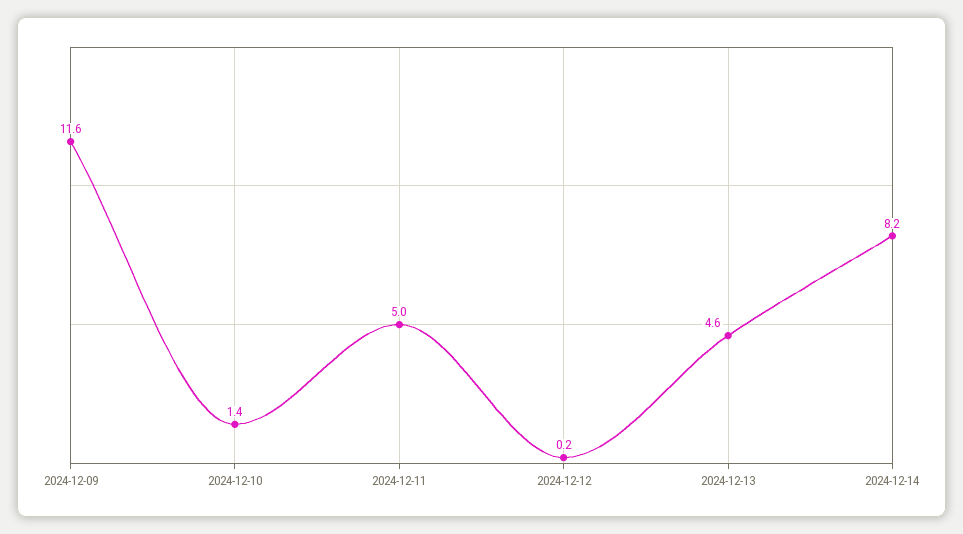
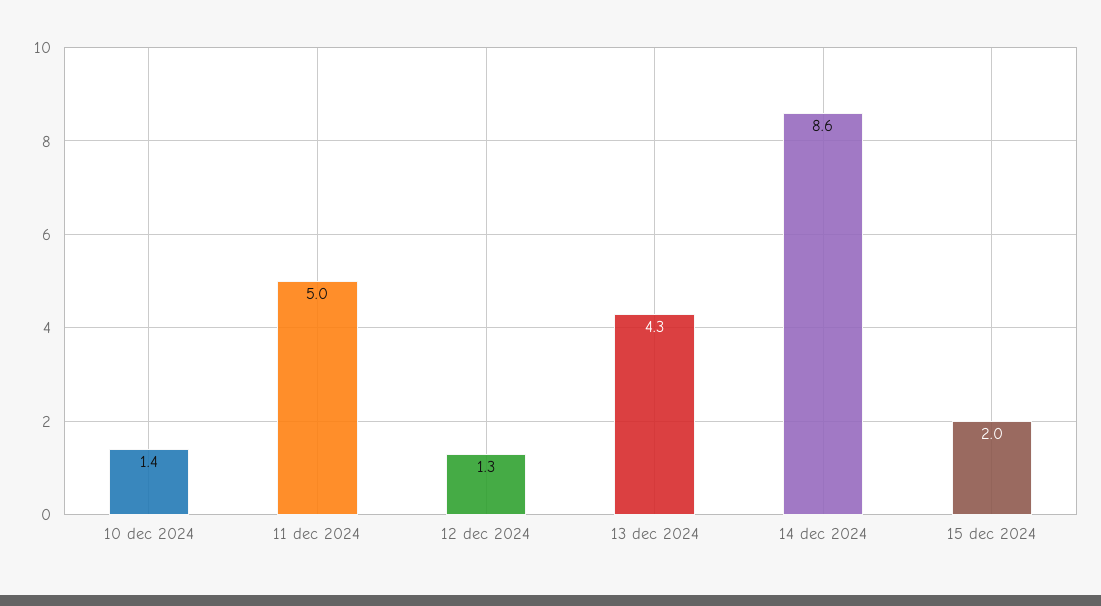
2024-12-09: 11.6 -> none
2024-12-12: 0.2 -> 1.3
2024-12-13: 4.6 -> 4.3
2024-12-14: 8.2 -> 8.6
15 dec 2024: none -> 2

